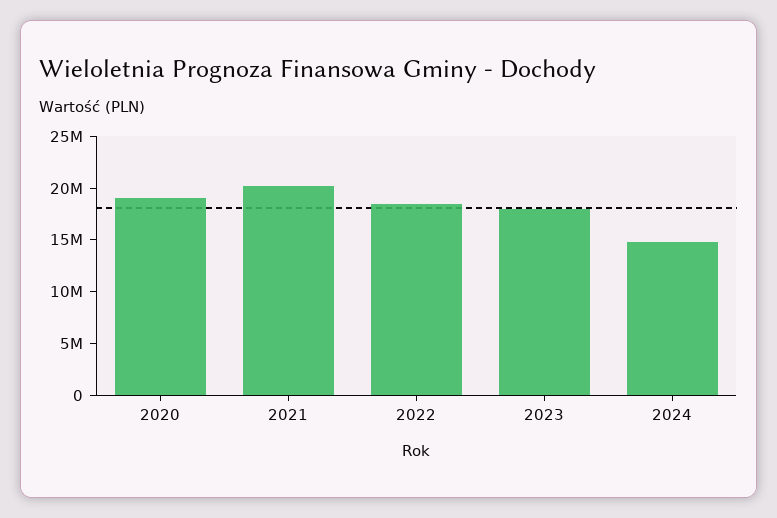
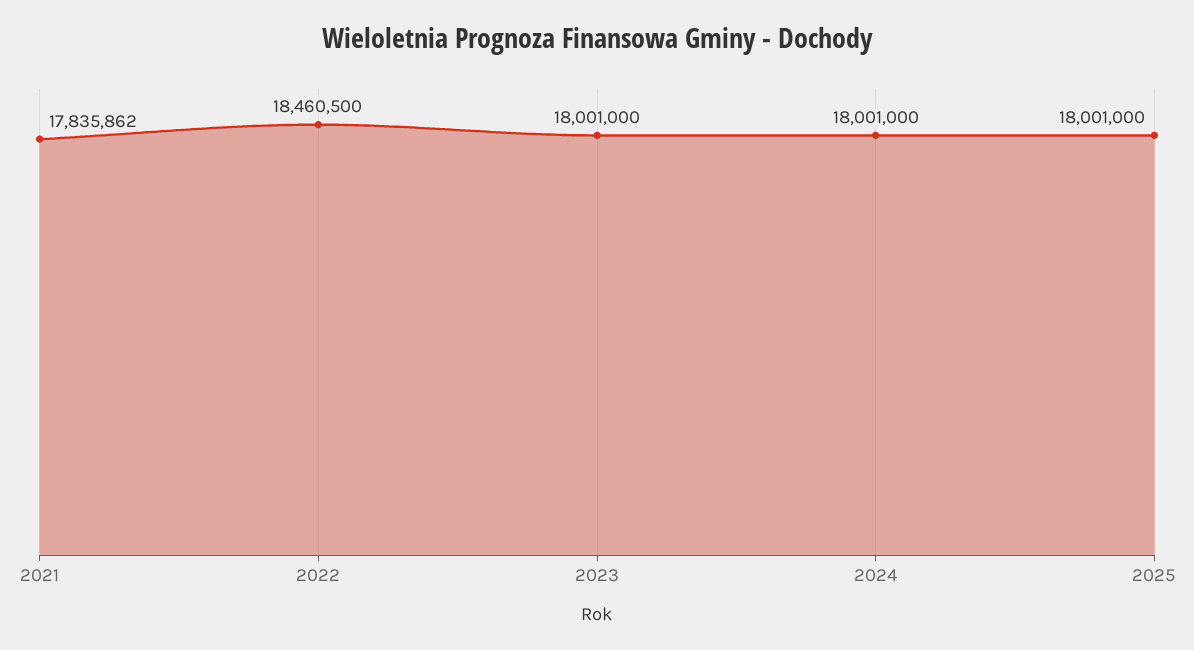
2020: 19000000 -> none
2021: 20000000 -> 17835862
2024: 15000000 -> 18001000
2025: none -> 18001000

